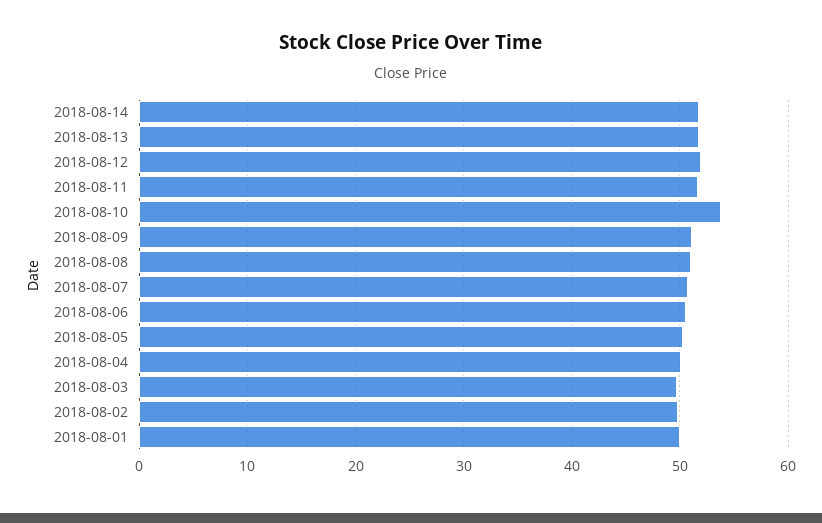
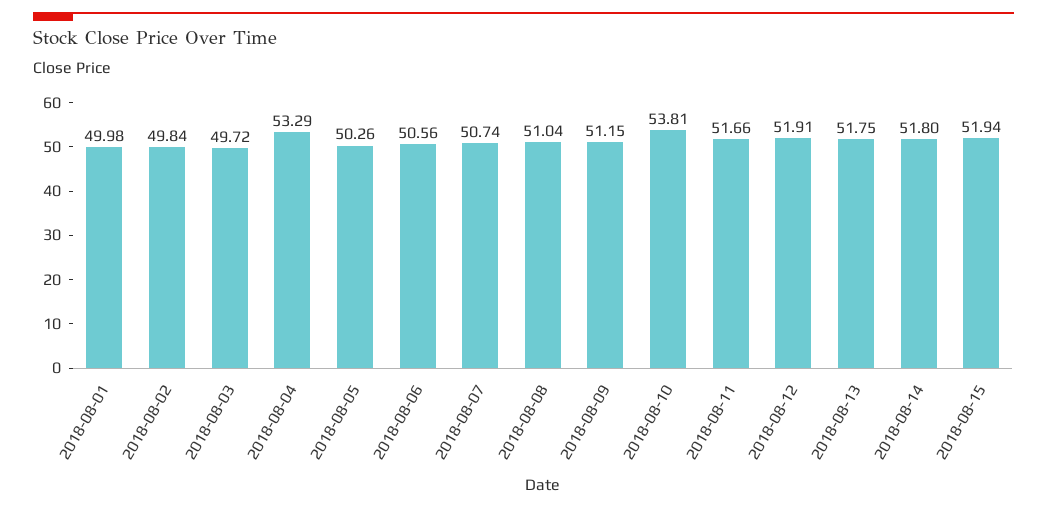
2018-08-04: 50 -> 53.29
2018-08-15: none -> 51.94

